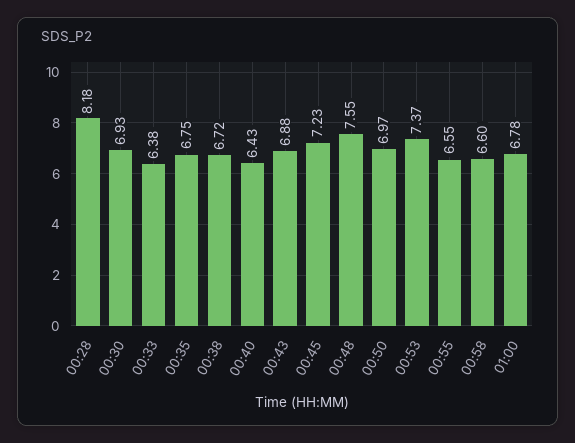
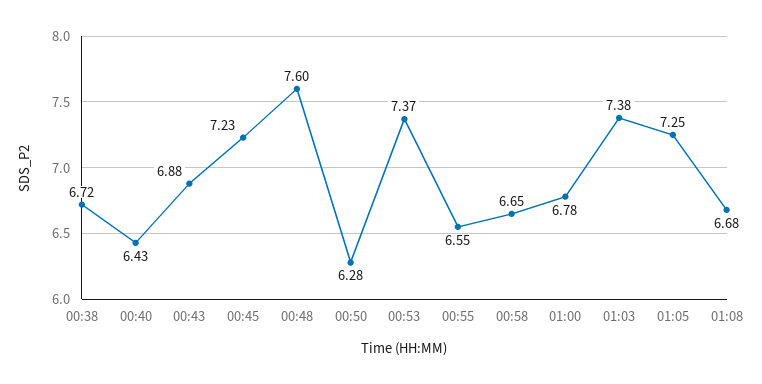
00:28: 8.18 -> none
00:30: 6.93 -> none
00:33: 6.38 -> none
00:35: 6.75 -> none
00:48: 7.55 -> 7.6
00:50: 6.97 -> 6.28
00:58: 6.6 -> 6.65
01:03: none -> 7.38
01:05: none -> 7.25
01:08: none -> 6.68

